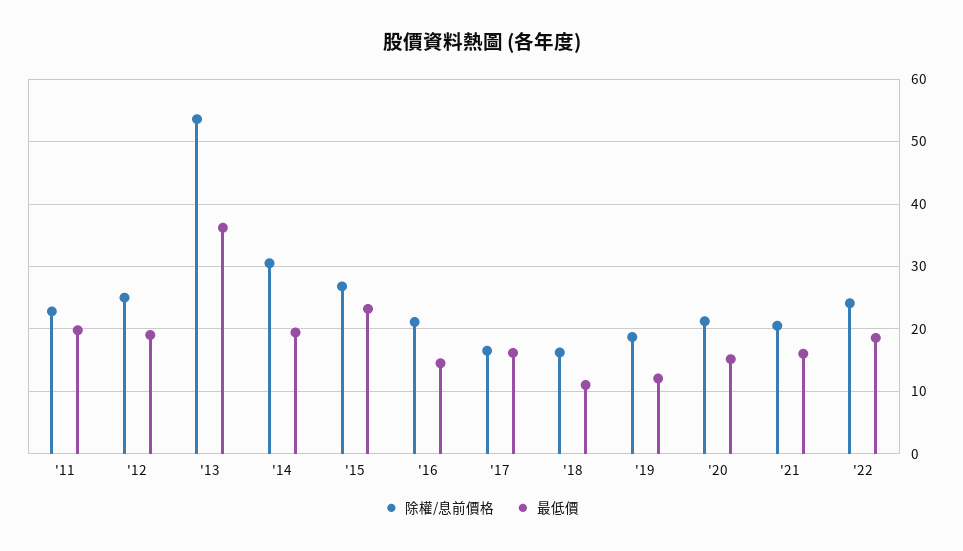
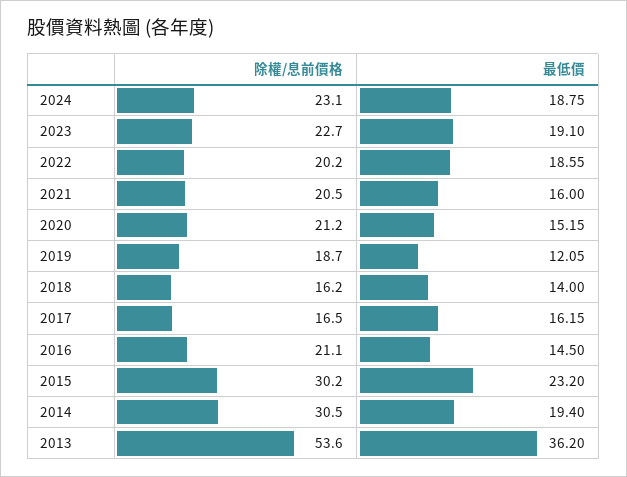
除權/息前價格, '11: 23 -> none
最低價, '11: 20 -> none
除權/息前價格, '12: 25 -> none
最低價, '12: 19 -> none
除權/息前價格, '15: 27 -> 30.2
最低價, '18: 11 -> 14
除權/息前價格, '22: 24 -> 20.2
除權/息前價格, 2024: none -> 23.1
最低價, 2024: none -> 18.75
除權/息前價格, 2023: none -> 22.7
最低價, 2023: none -> 19.1

